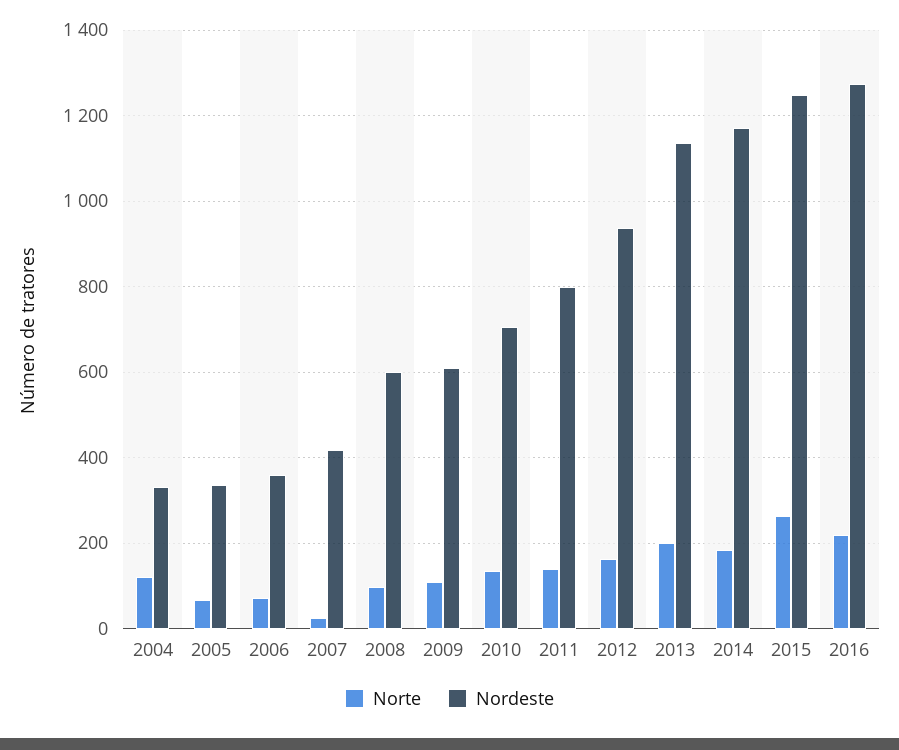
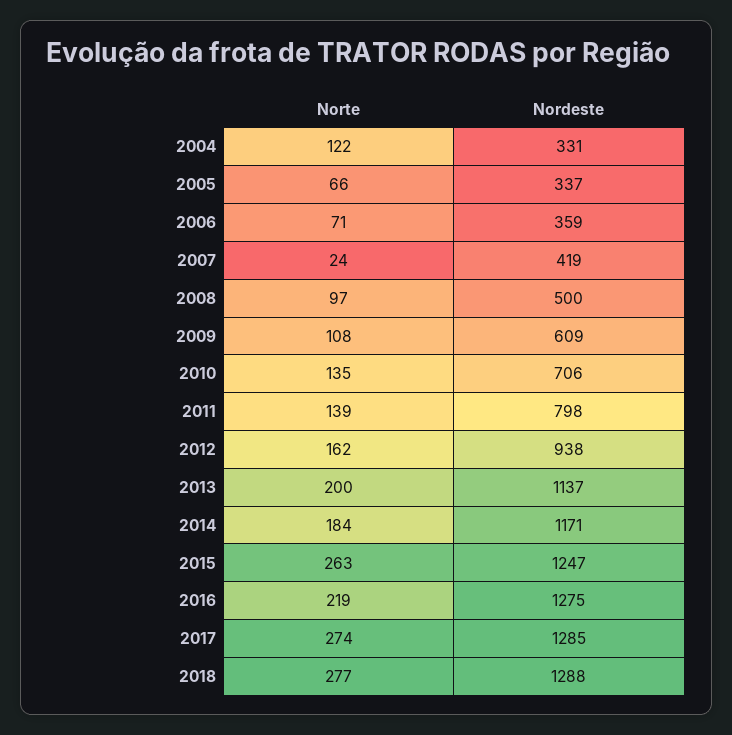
Nordeste, 2008: 600 -> 500
Norte, 2017: none -> 274
Nordeste, 2017: none -> 1285
Norte, 2018: none -> 277
Nordeste, 2018: none -> 1288

